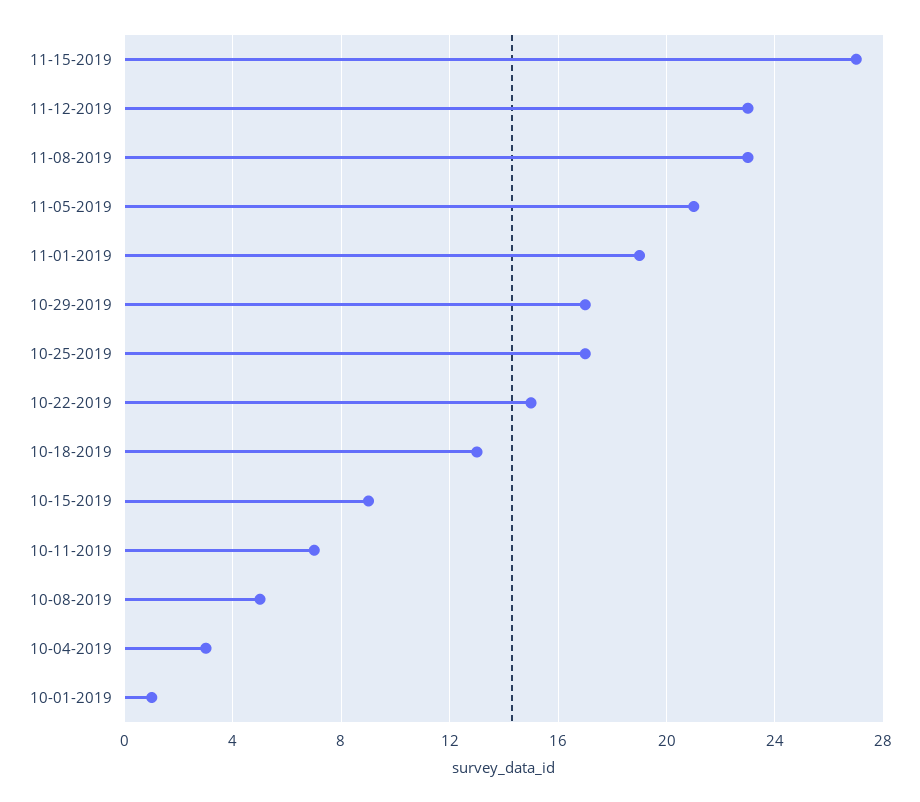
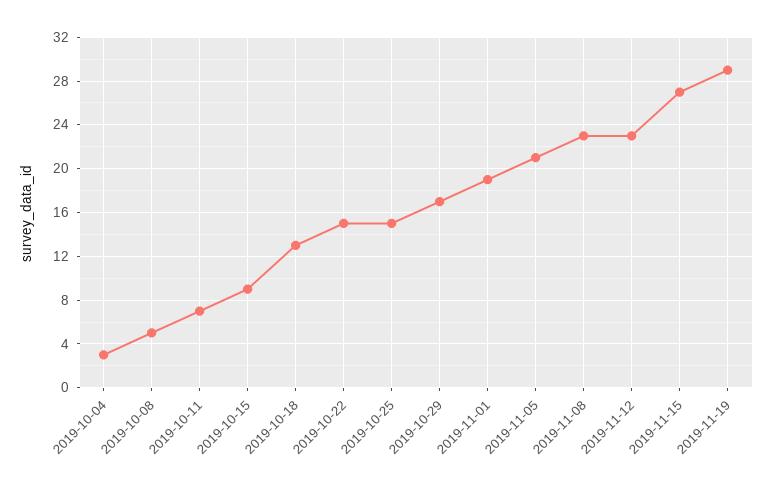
10-25-2019: 17 -> 15
10-01-2019: 1 -> none
2019-11-19: none -> 29

